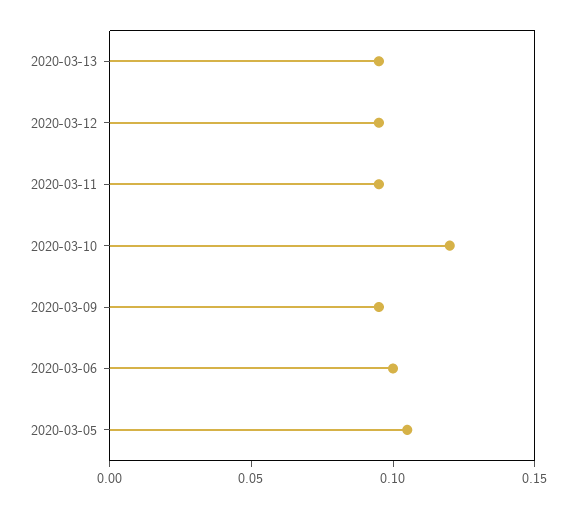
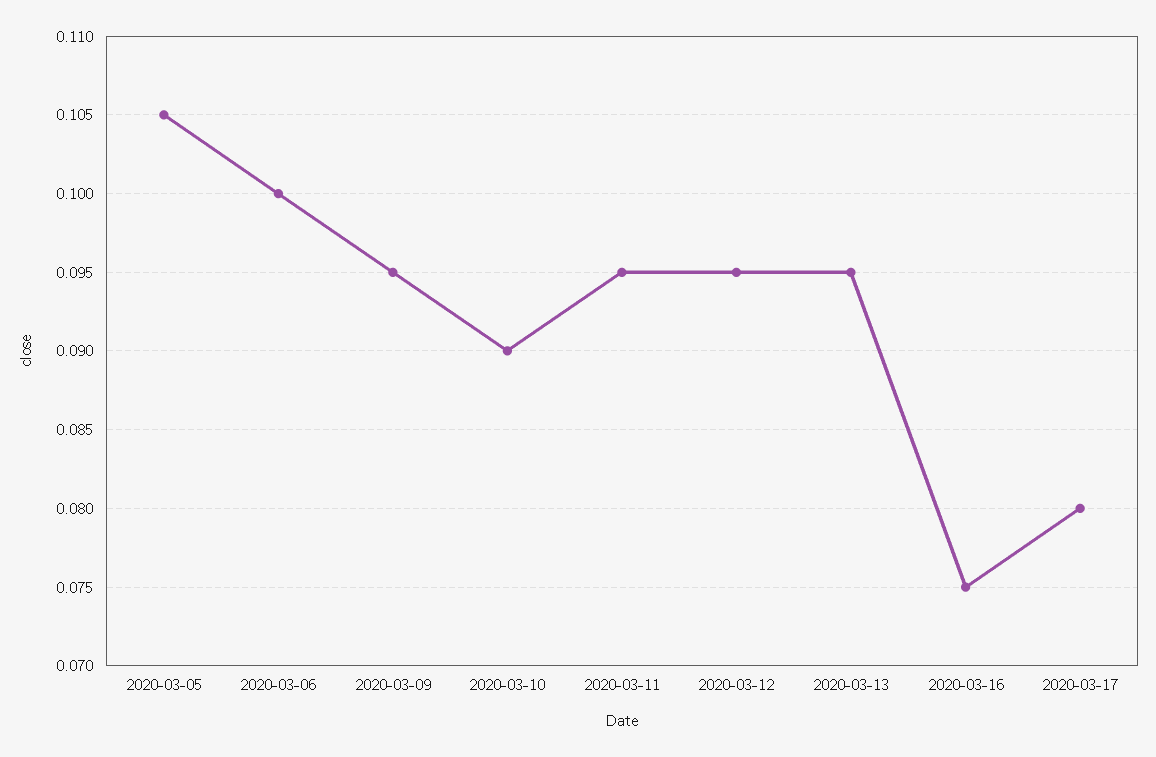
2020-03-10: 0.12 -> 0.09
2020-03-16: none -> 0.075
2020-03-17: none -> 0.08

